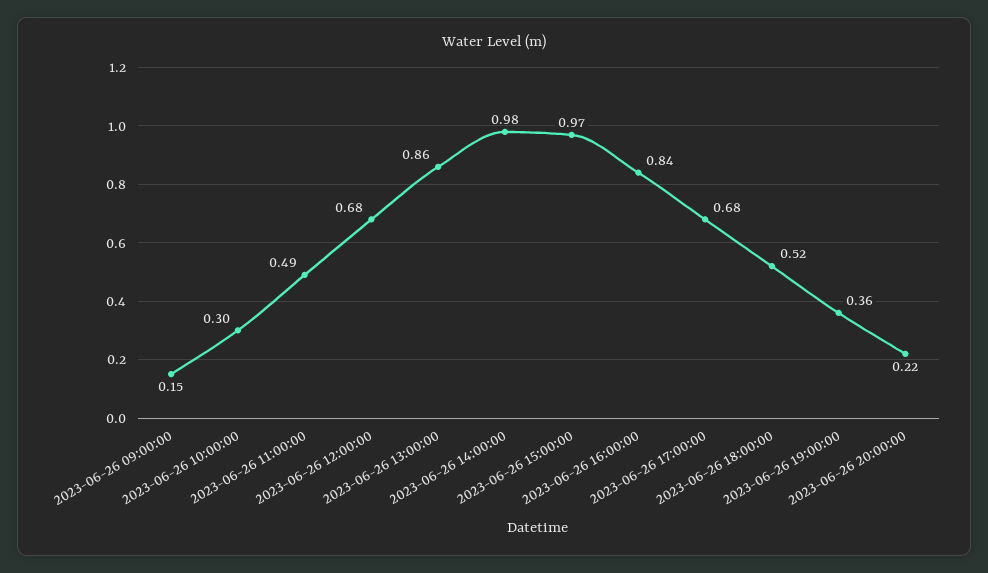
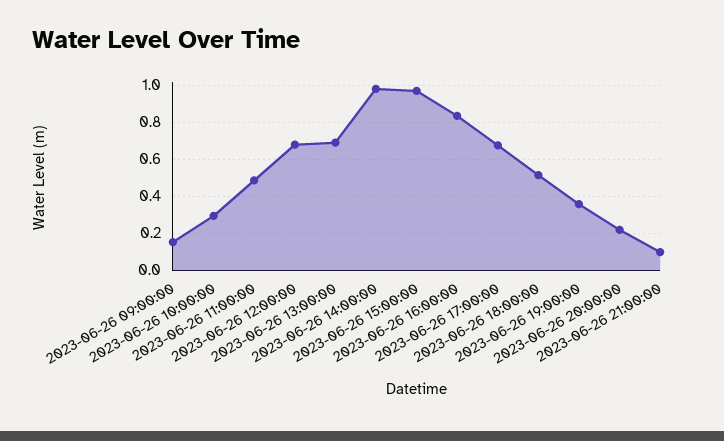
2023-06-26 13:00:00: 0.86 -> 0.7
2023-06-26 21:00:00: none -> 0.1

